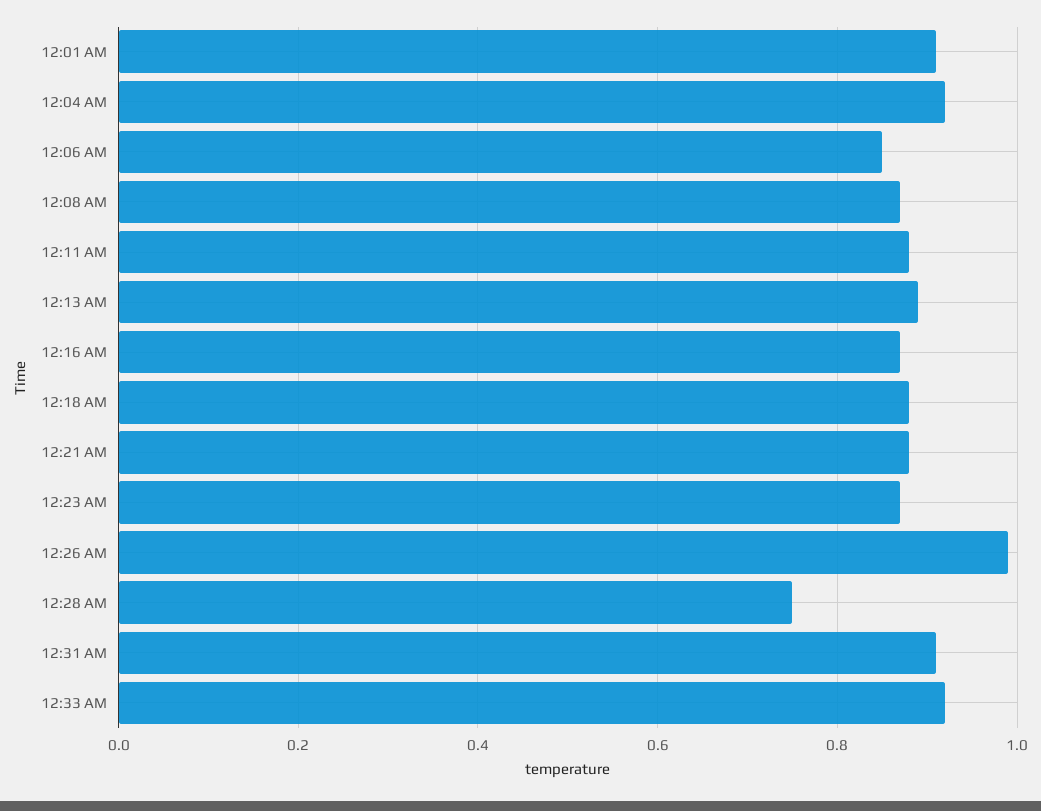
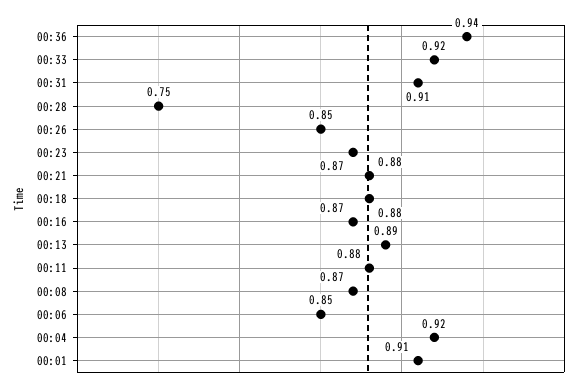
12:26 AM: 1 -> 0.85
00:36: none -> 0.94

